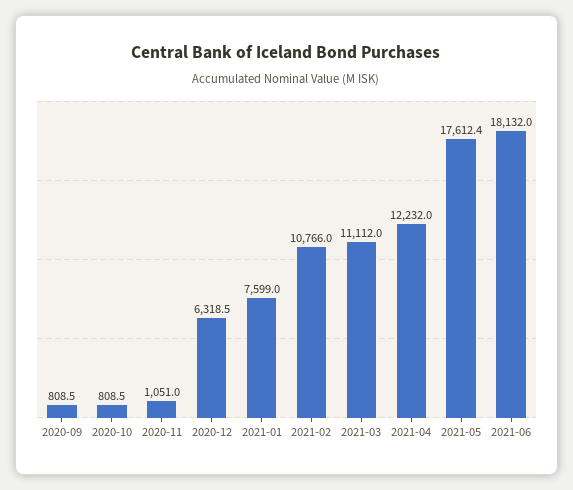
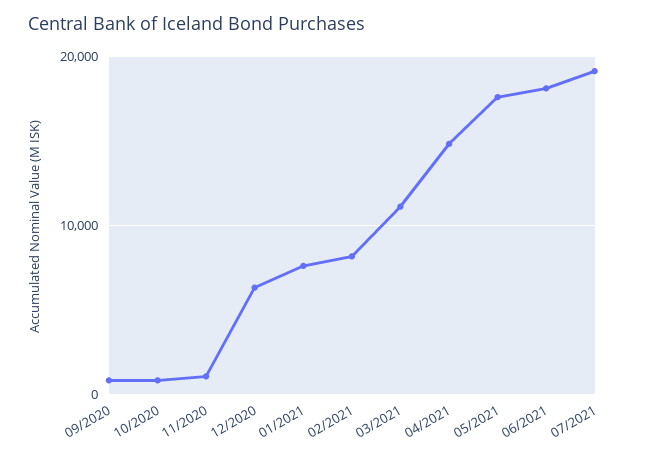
2021-02: 10766 -> 8000
2021-04: 12232 -> 15000
07/2021: none -> 19000

